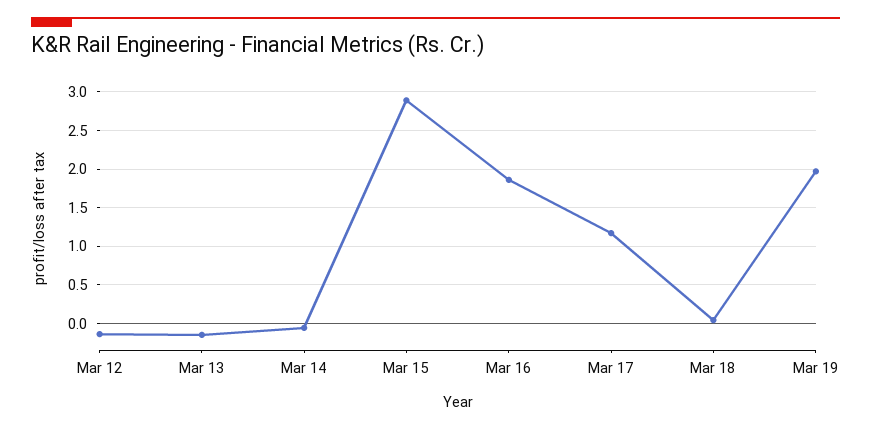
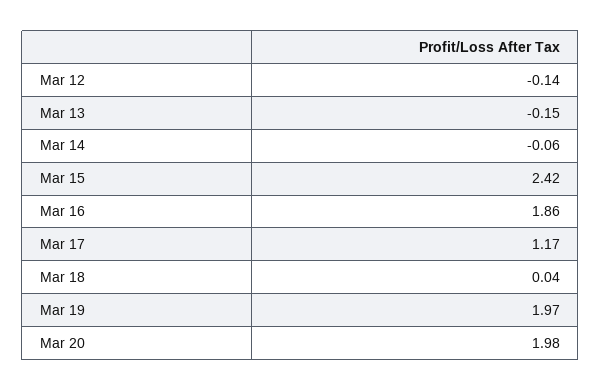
Mar 15: 2.9 -> 2.42
Mar 20: none -> 1.98

